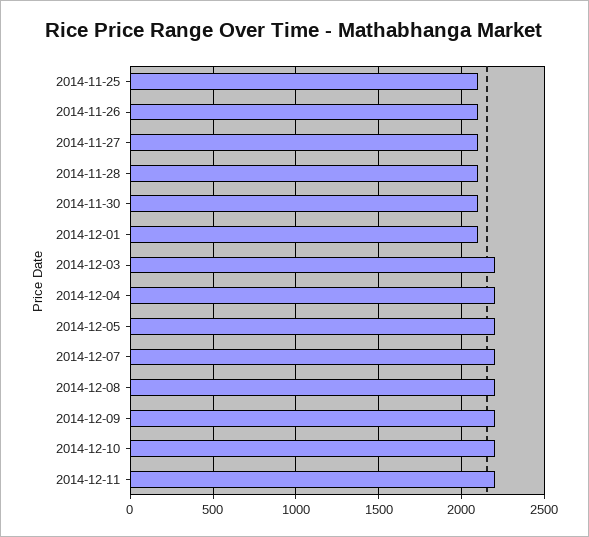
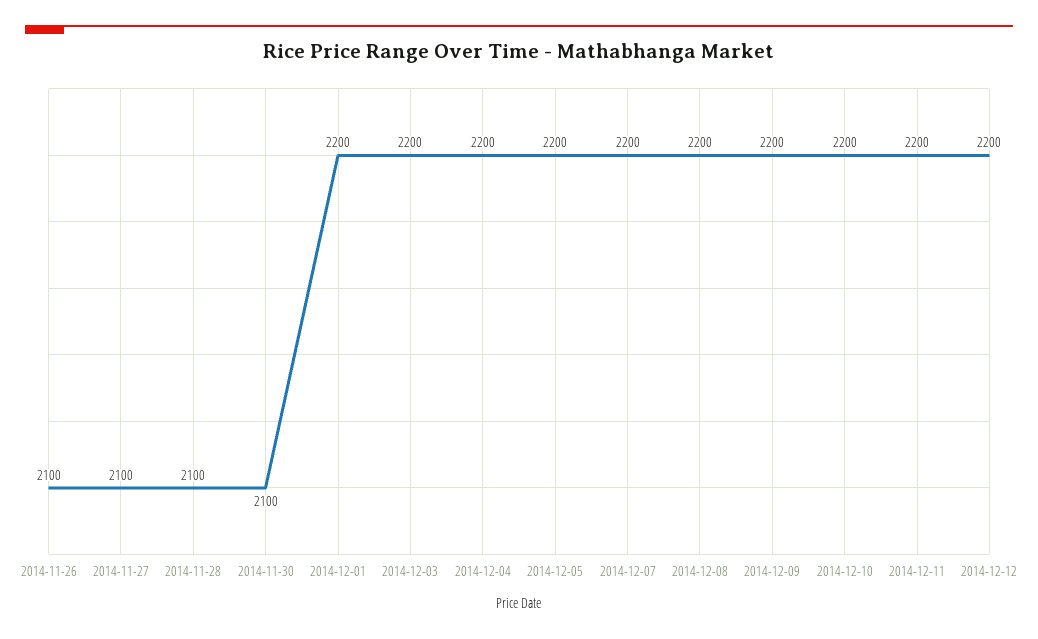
2014-11-25: 2100 -> none
2014-12-01: 2100 -> 2200
2014-12-12: none -> 2200

